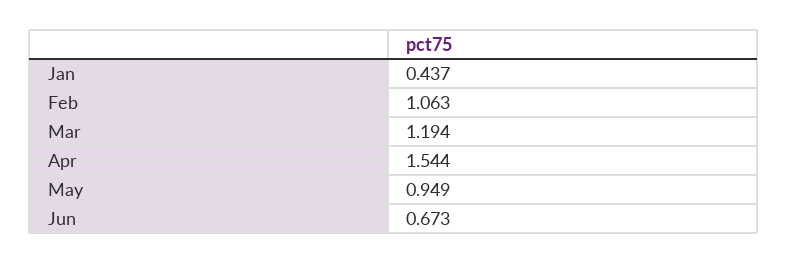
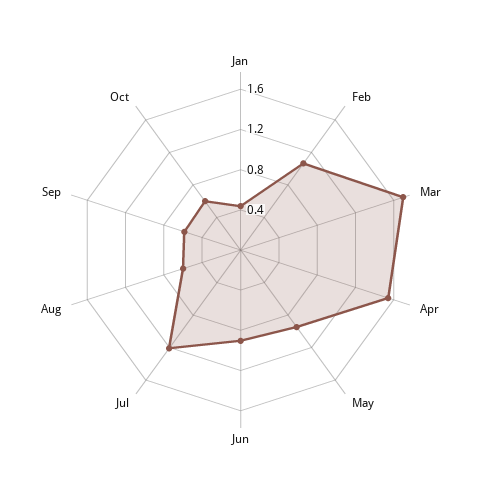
Mar: 1.194 -> 1.7
Jun: 0.673 -> 0.9
Jul: none -> 1.2
Aug: none -> 0.6
Sep: none -> 0.6
Oct: none -> 0.6

